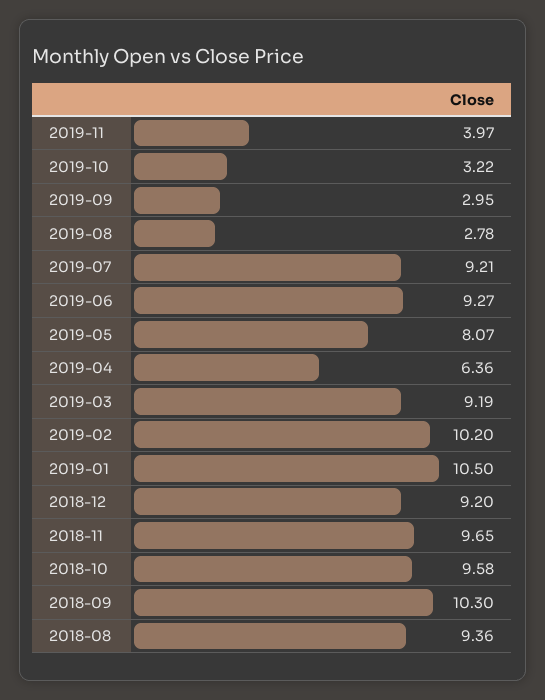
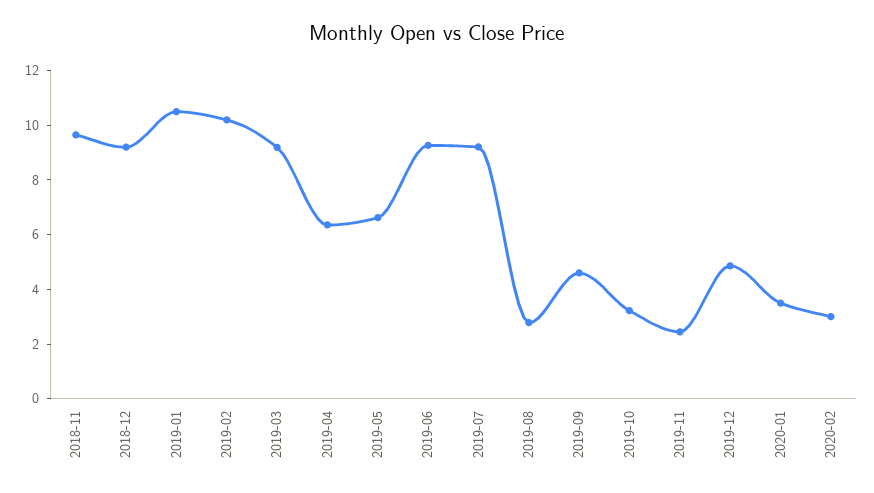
2019-11: 3.97 -> 2.5
2019-09: 2.95 -> 4.5
2019-05: 8.07 -> 6.5
2018-10: 9.58 -> none
2018-09: 10.3 -> none
2018-08: 9.36 -> none
2019-12: none -> 5
2020-01: none -> 3.5
2020-02: none -> 3

